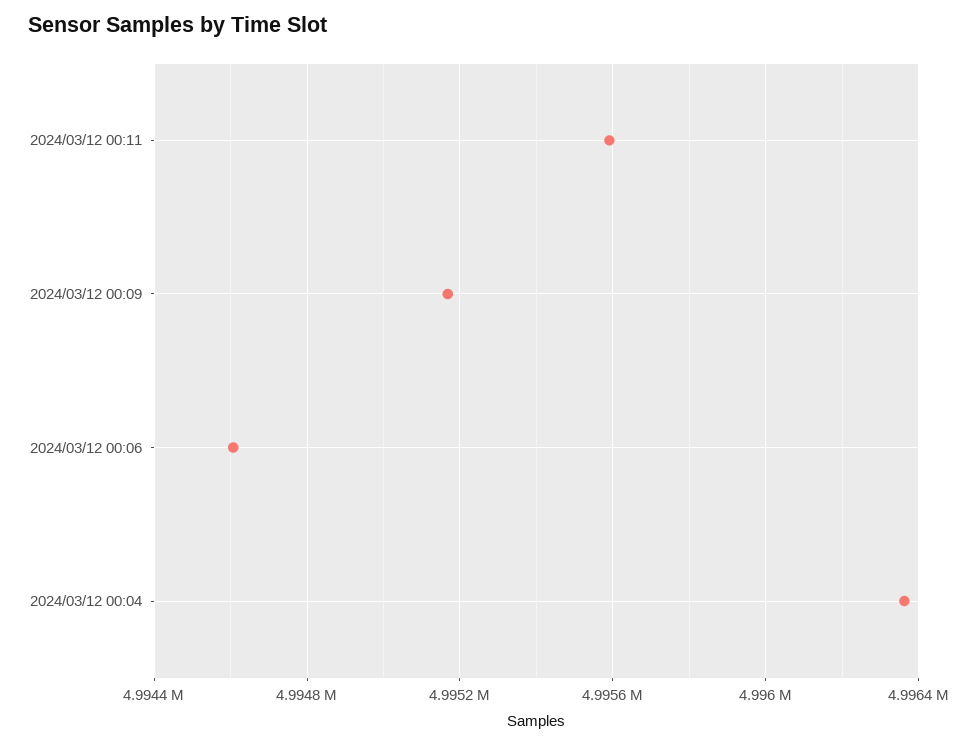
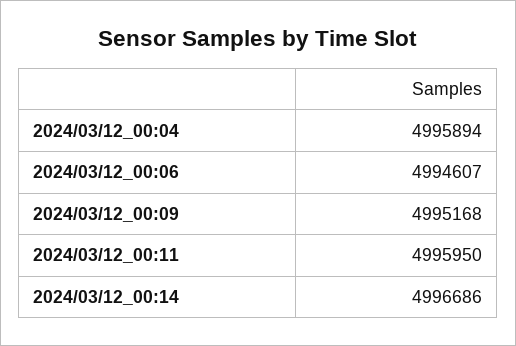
2024/03/12 00:11: 4995600 -> 4995950
2024/03/12 00:04: 4996350 -> 4995894
2024/03/12_00:14: none -> 4996686

